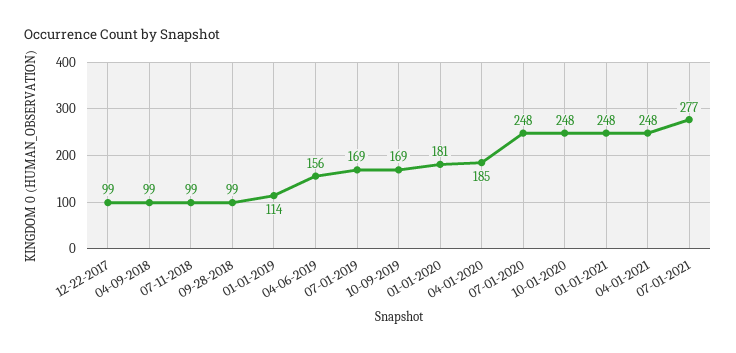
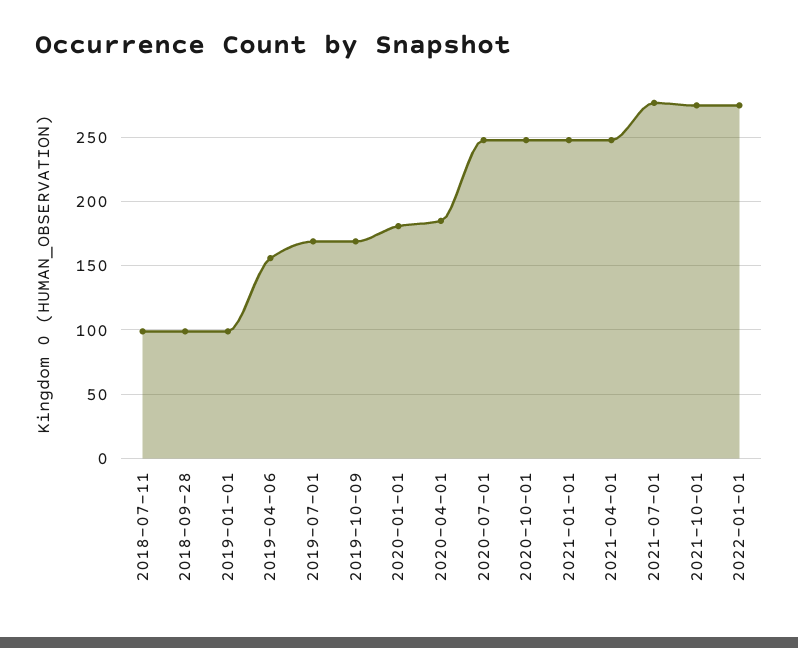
12-22-2017: 99 -> none
04-09-2018: 99 -> none
01-01-2019: 114 -> 100
2021-10-01: none -> 275
2022-01-01: none -> 275

